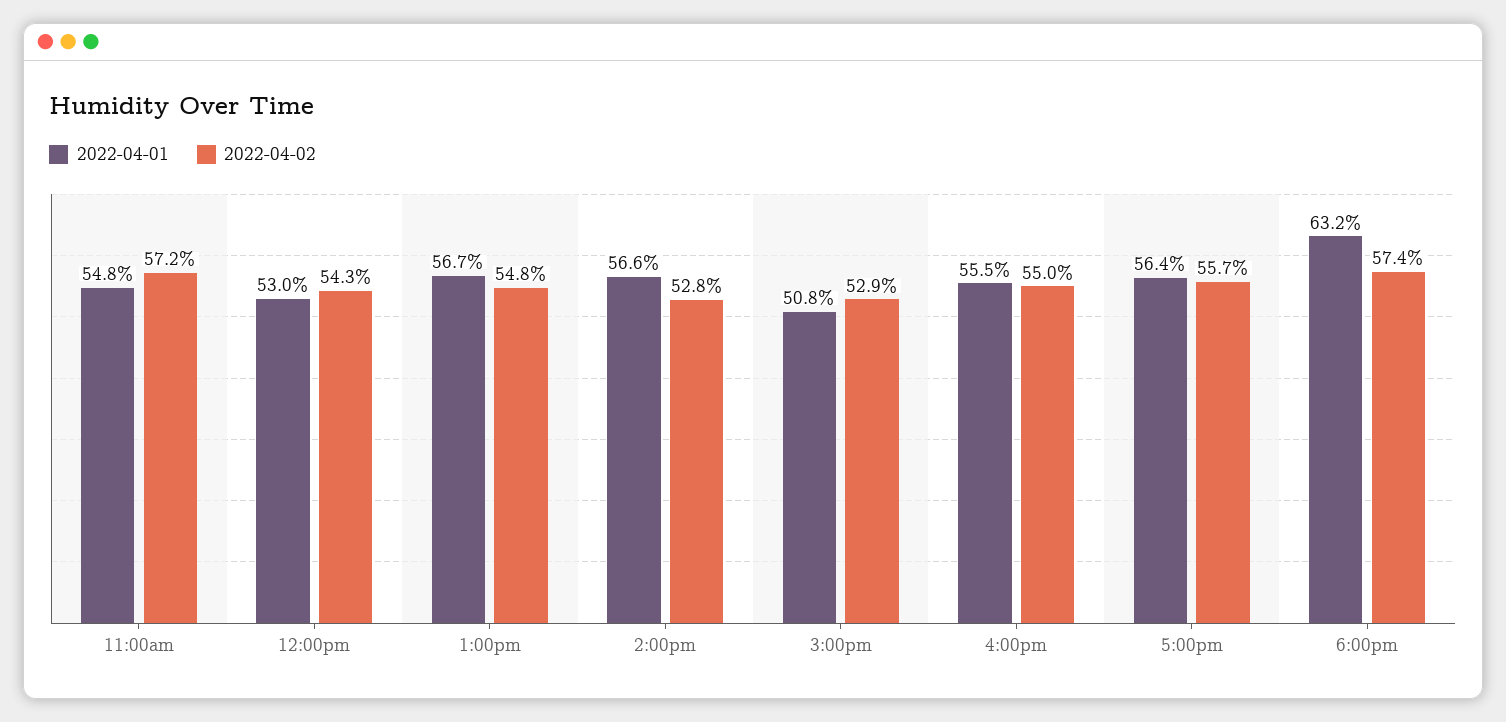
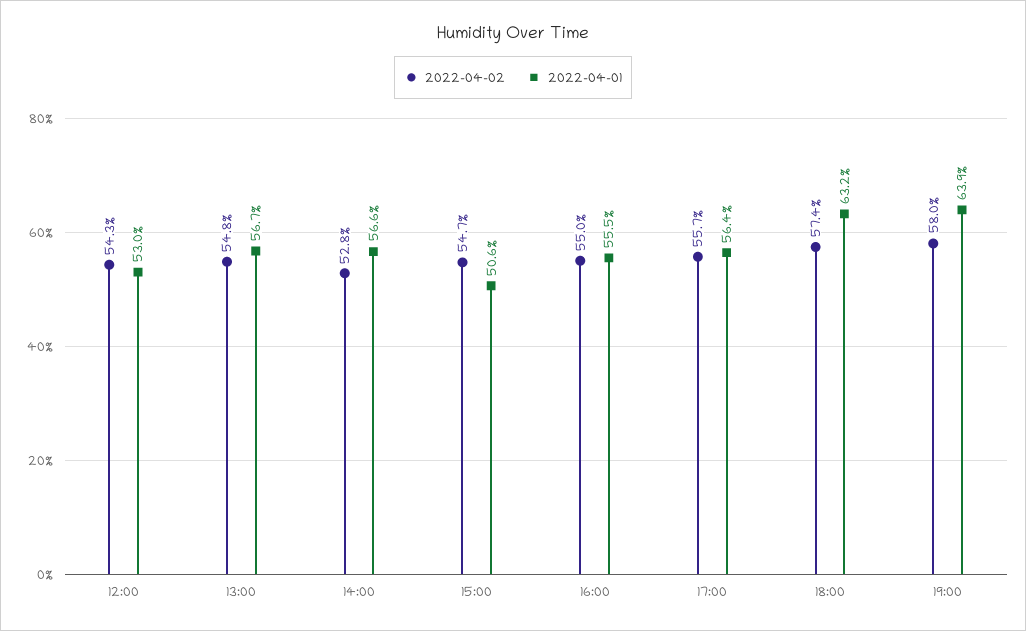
2022-04-01, 11:00am: 54.8 -> none
2022-04-02, 11:00am: 57.2 -> none
2022-04-01, 3:00pm: 50.8 -> 50.6
2022-04-02, 3:00pm: 52.9 -> 54.7
2022-04-02, 19:00: none -> 58
2022-04-01, 19:00: none -> 63.9

